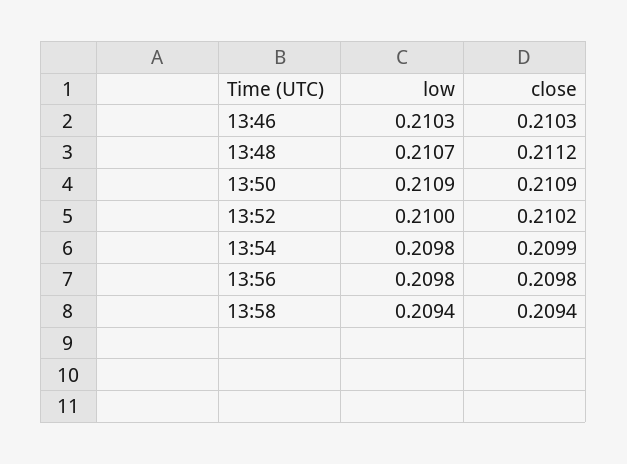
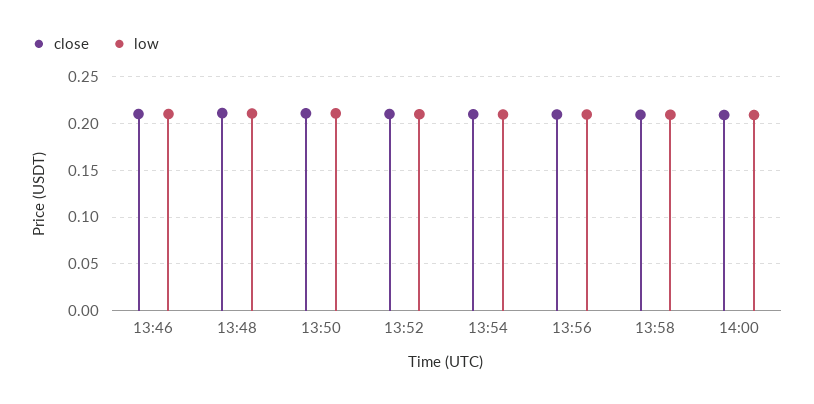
close, 14:00: none -> 0.21
low, 14:00: none -> 0.21

